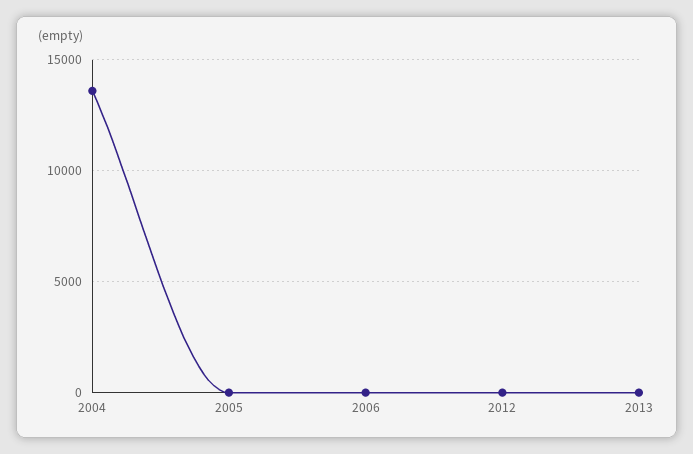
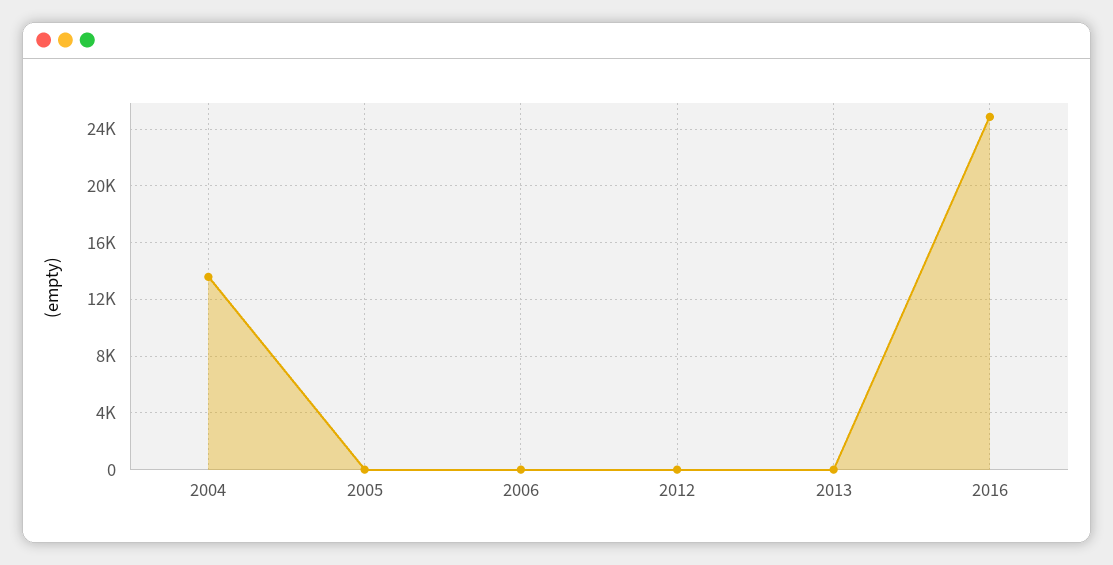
2016: none -> 25000

